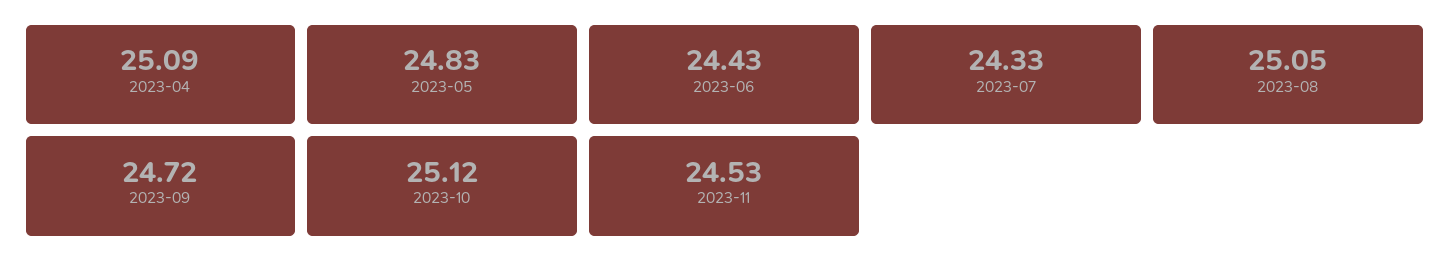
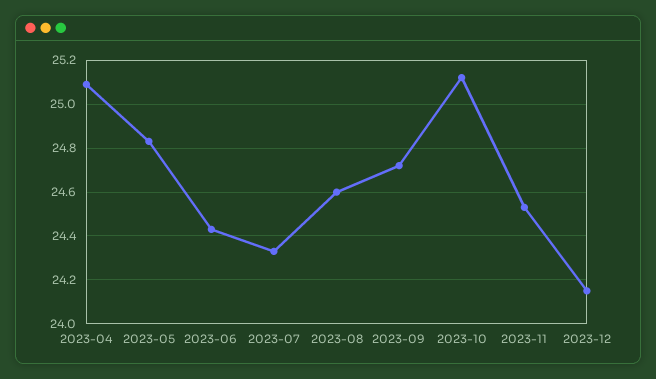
2023-08: 25.05 -> 24.6
2023-12: none -> 24.15

